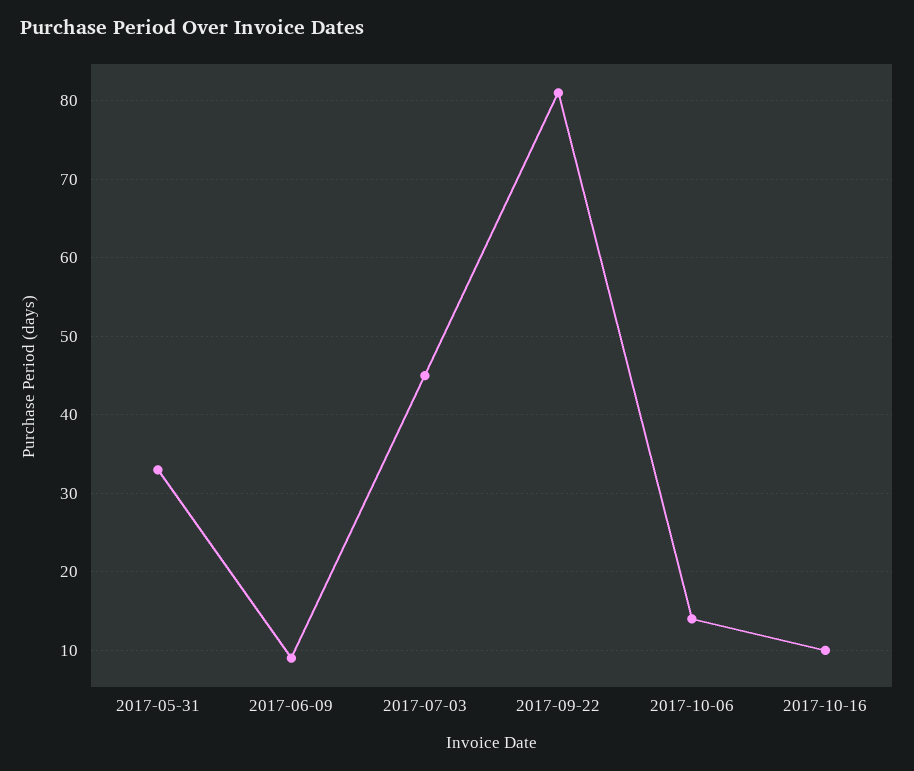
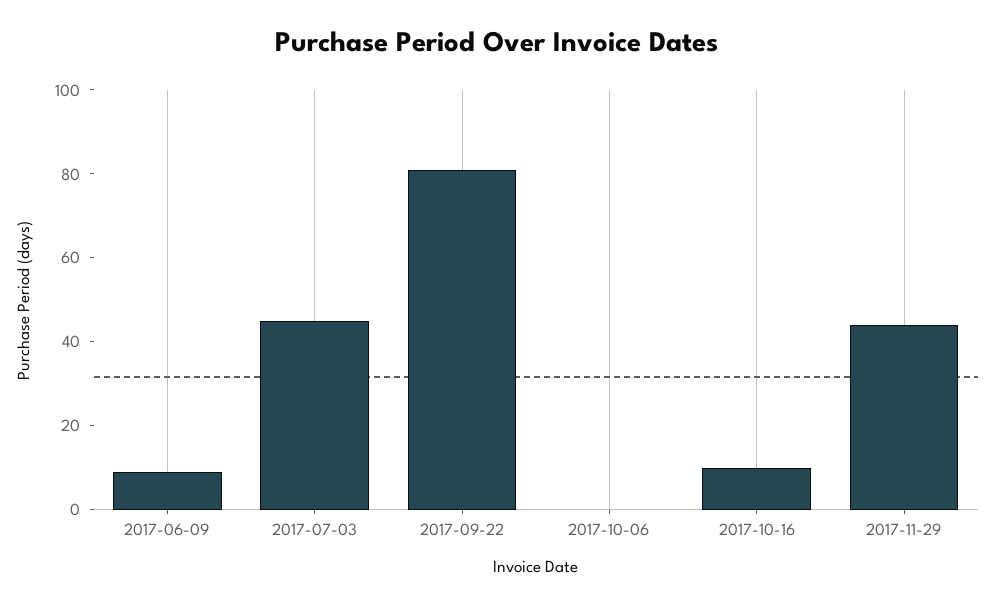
2017-05-31: 33 -> none
2017-10-06: 14 -> 0
2017-11-29: none -> 45

